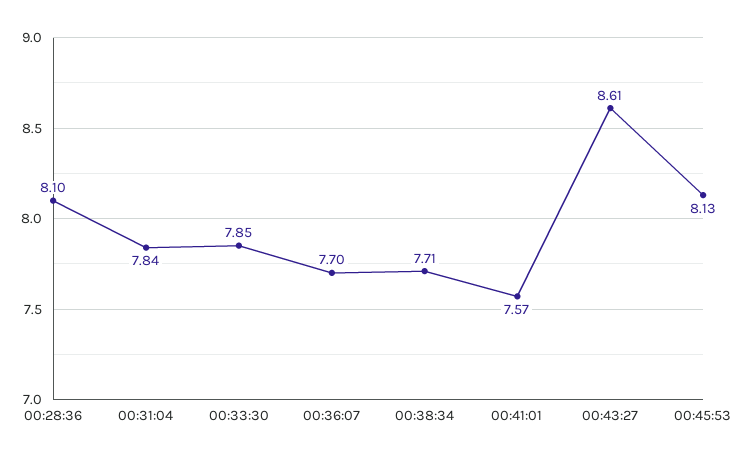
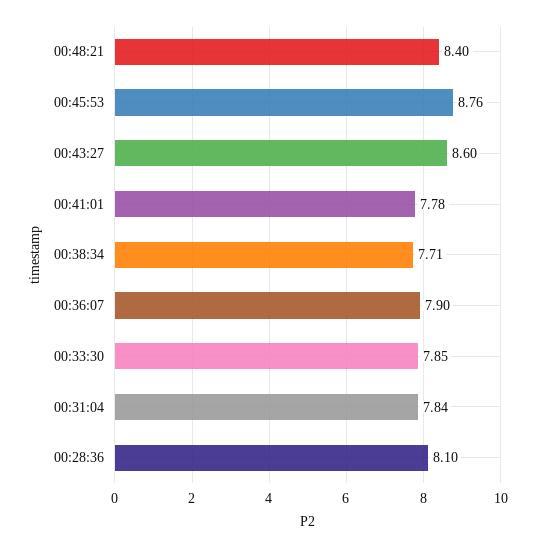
00:36:07: 7.7 -> 7.9
00:41:01: 7.57 -> 7.78
00:43:27: 8.61 -> 8.6
00:45:53: 8.13 -> 8.76
00:48:21: none -> 8.4

